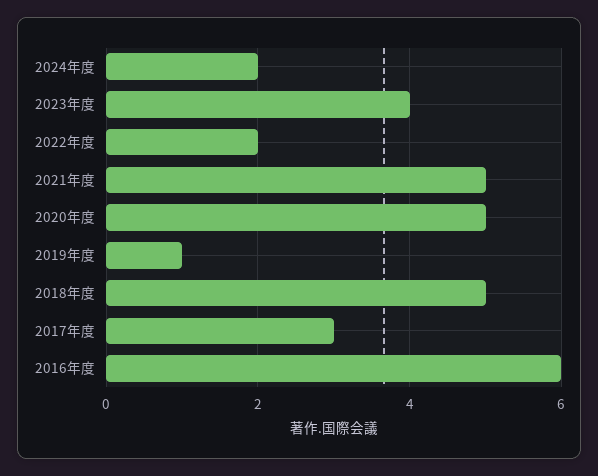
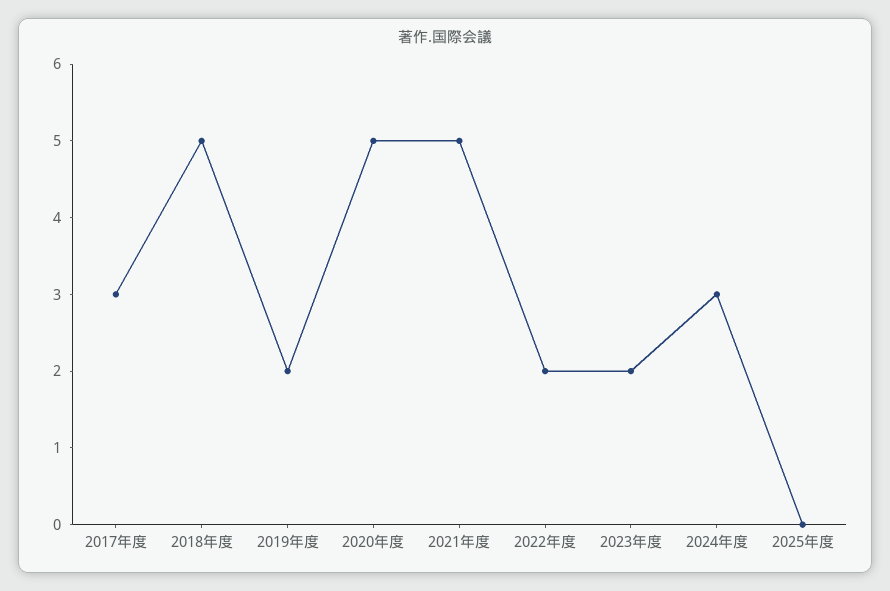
2024年度: 2 -> 3
2023年度: 4 -> 2
2019年度: 1 -> 2
2016年度: 6 -> none
2025年度: none -> 0

